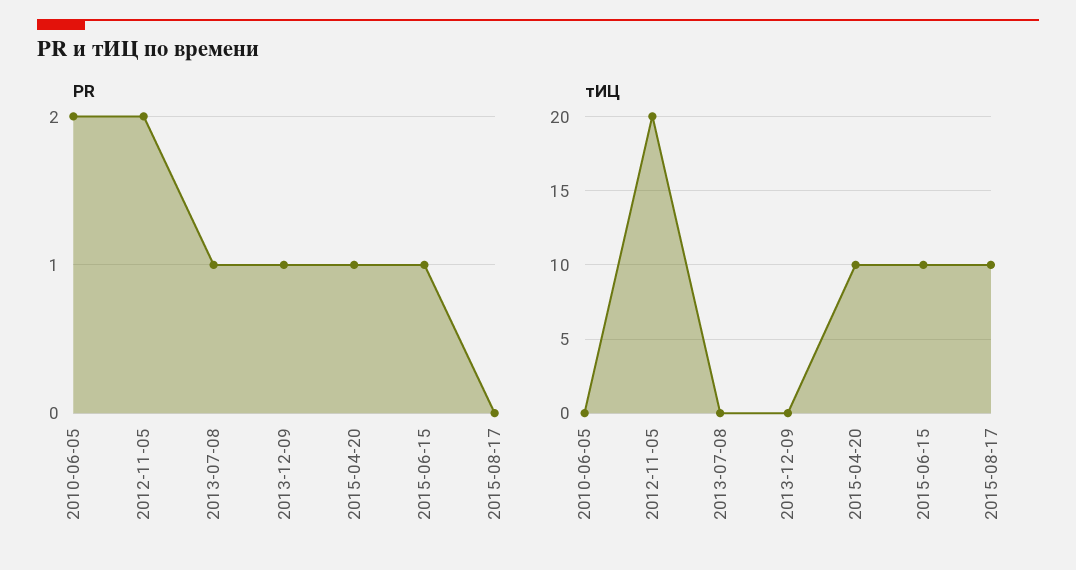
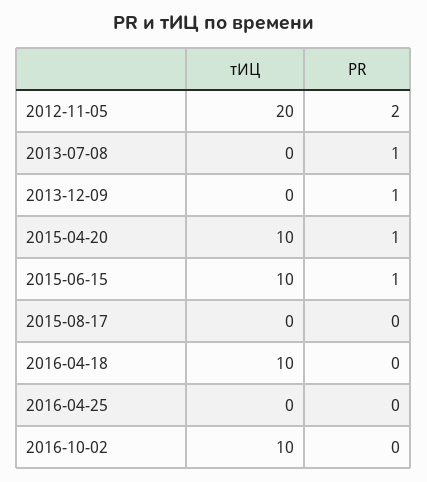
PR, 2010-06-05: 2 -> none
тИЦ, 2010-06-05: 0 -> none
тИЦ, 2015-08-17: 10 -> 0
тИЦ, 2016-04-18: none -> 10
PR, 2016-04-18: none -> 0
тИЦ, 2016-04-25: none -> 0
PR, 2016-04-25: none -> 0
тИЦ, 2016-10-02: none -> 10
PR, 2016-10-02: none -> 0

